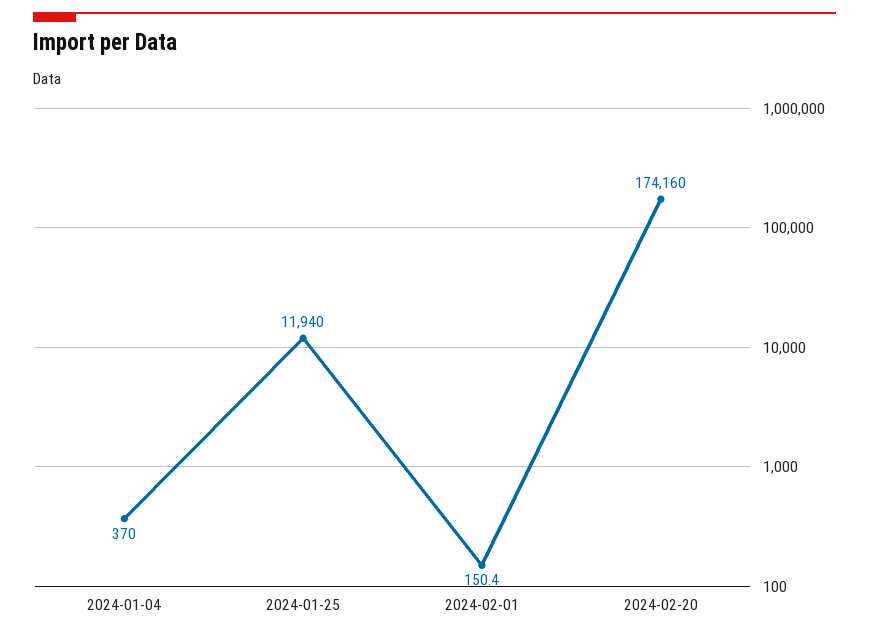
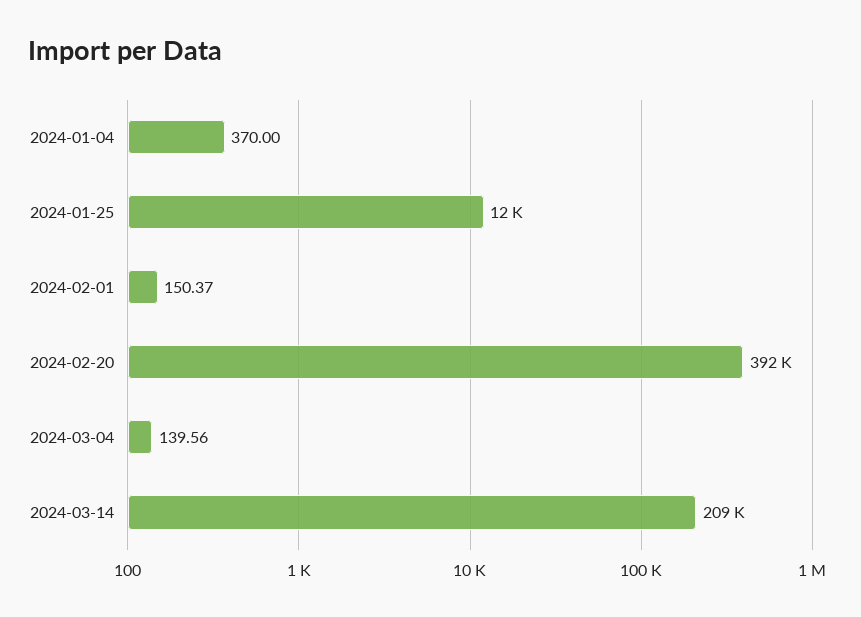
2024-02-20: 174160 -> 392000
2024-03-04: none -> 139.56
2024-03-14: none -> 209000

